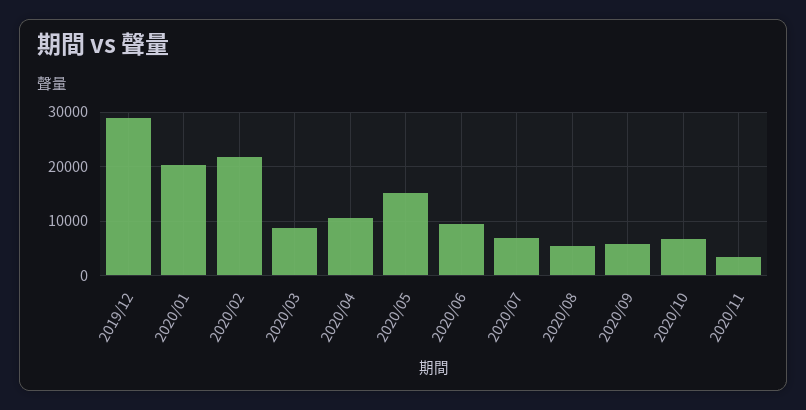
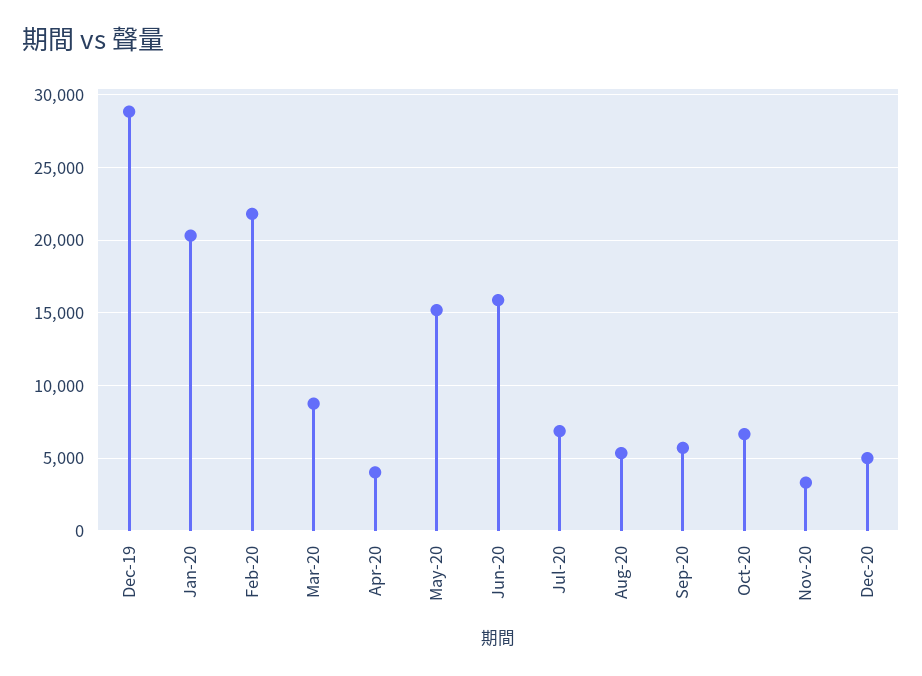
2020/04: 10000 -> 4000
2020/06: 10000 -> 16000
Dec-20: none -> 5000

